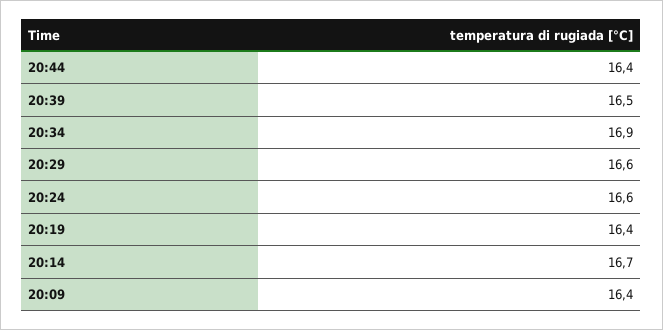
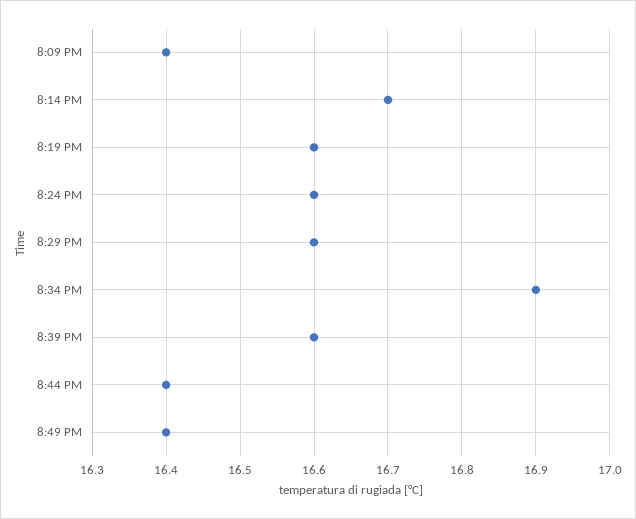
20:39: 16.5 -> 16.6
20:19: 16.4 -> 16.6
8:49 PM: none -> 16.4

